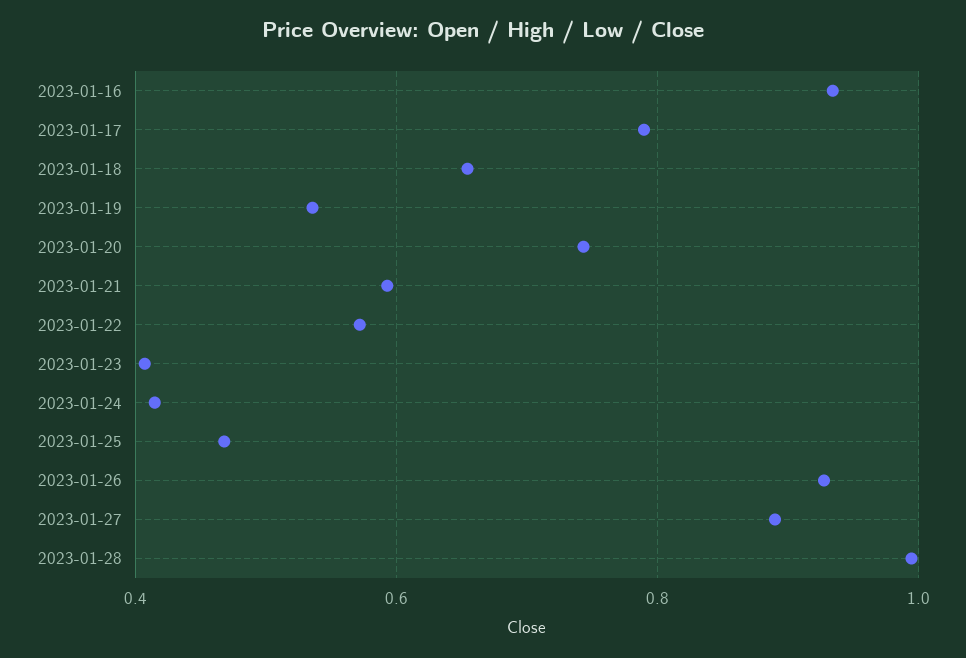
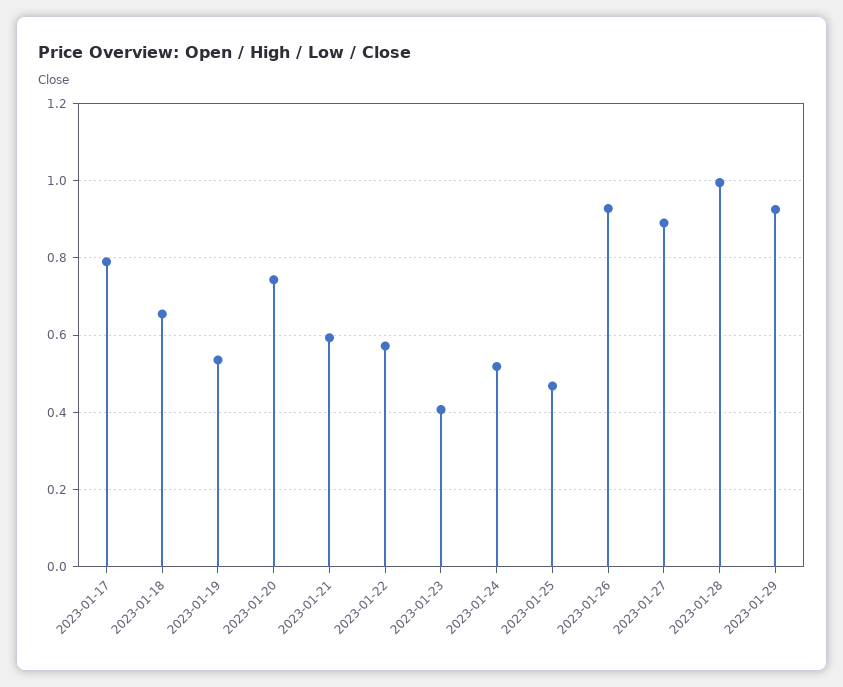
2023-01-16: 0.94 -> none
2023-01-24: 0.42 -> 0.52
2023-01-29: none -> 0.92

